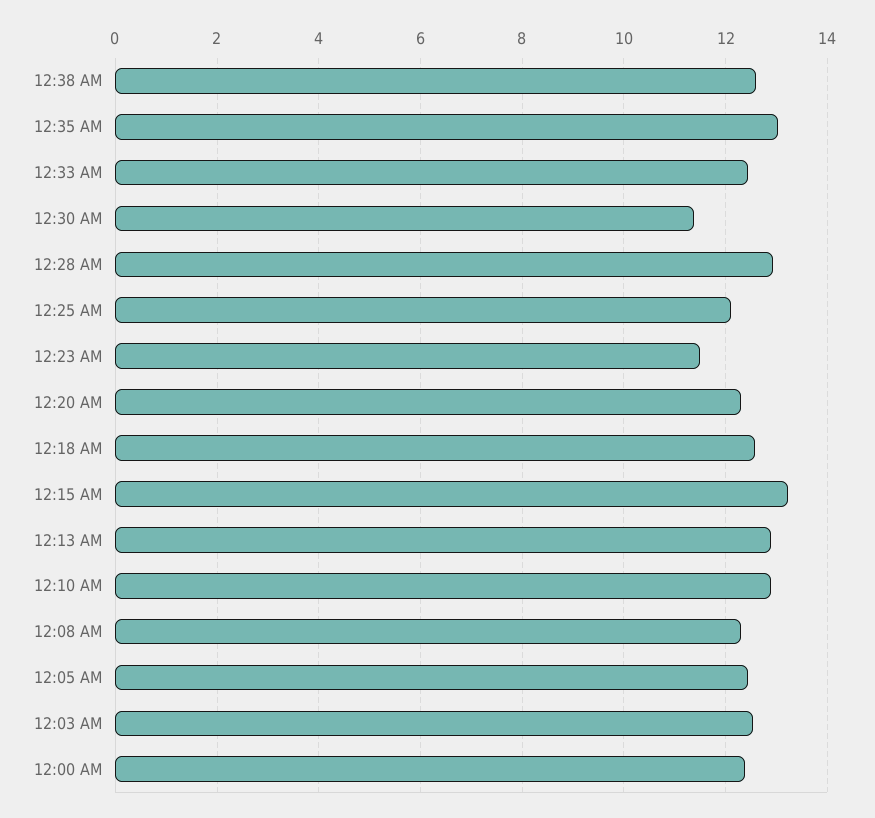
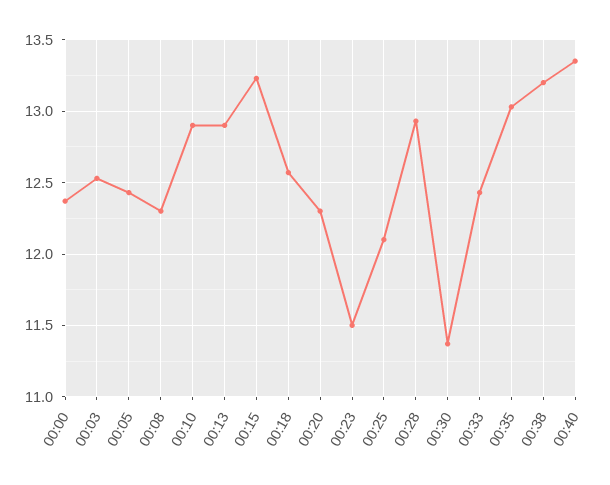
12:38 AM: 12.6 -> 13.2
00:40: none -> 13.35

